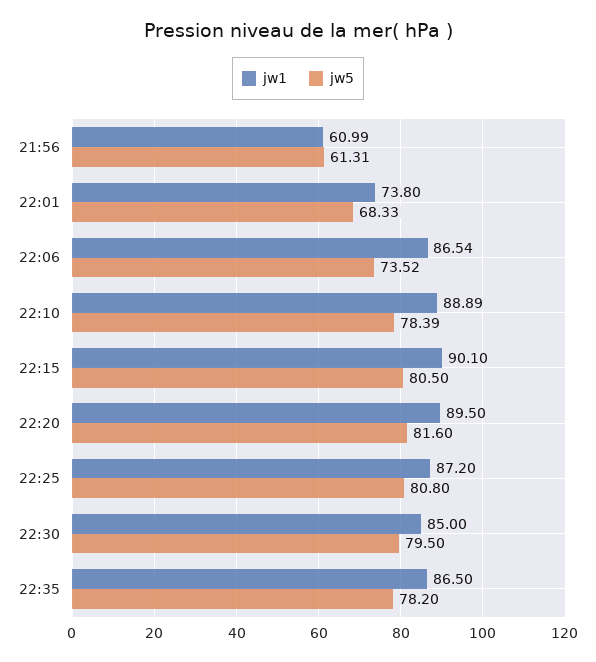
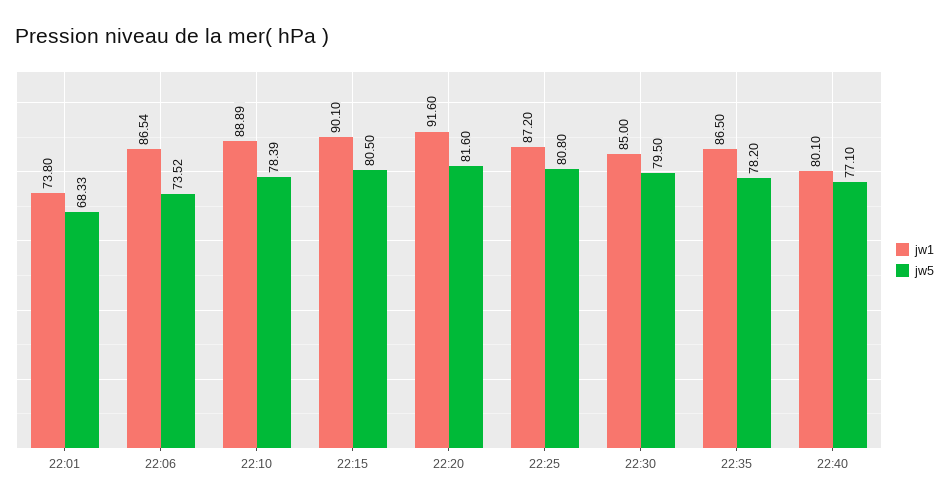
jw1, 21:56: 60.99 -> none
jw5, 21:56: 61.31 -> none
jw1, 22:20: 89.5 -> 91.6
jw1, 22:40: none -> 80.1
jw5, 22:40: none -> 77.1

